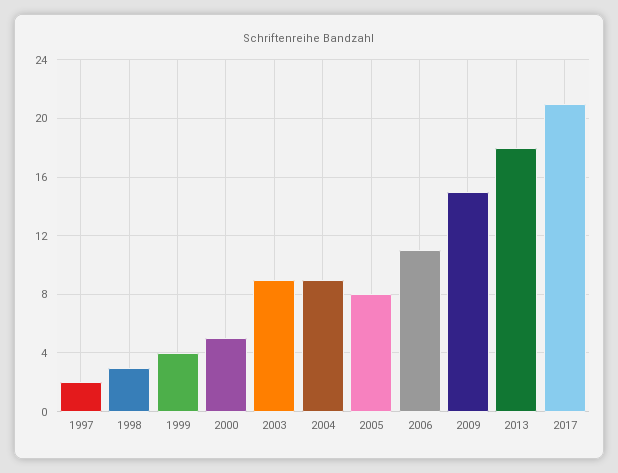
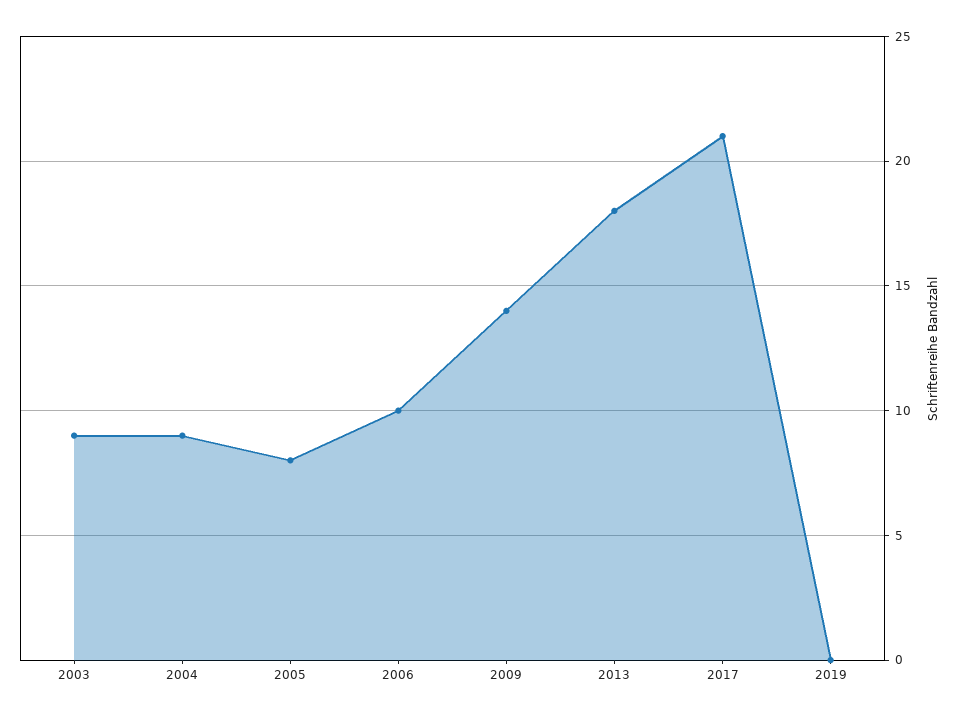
1997: 2 -> none
1998: 3 -> none
1999: 4 -> none
2000: 5 -> none
2006: 11 -> 10
2009: 15 -> 14
2019: none -> 0

